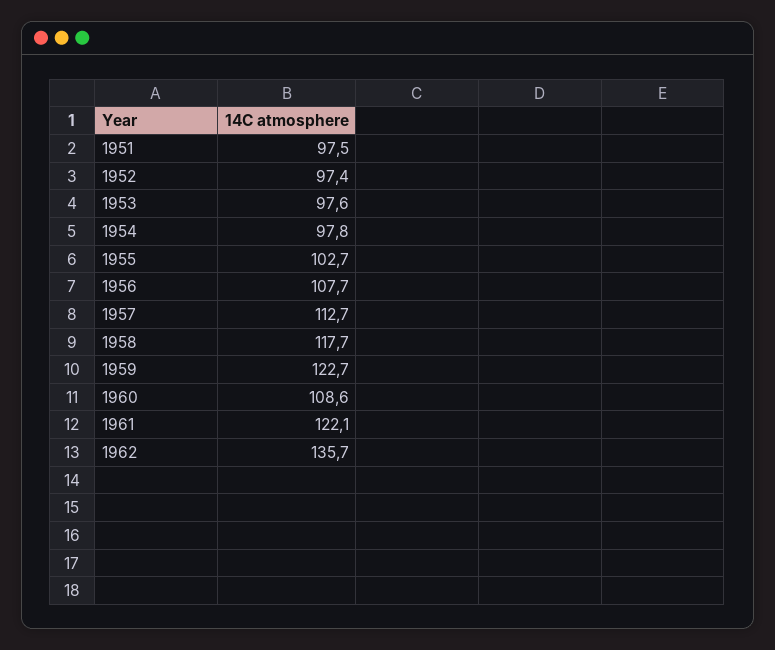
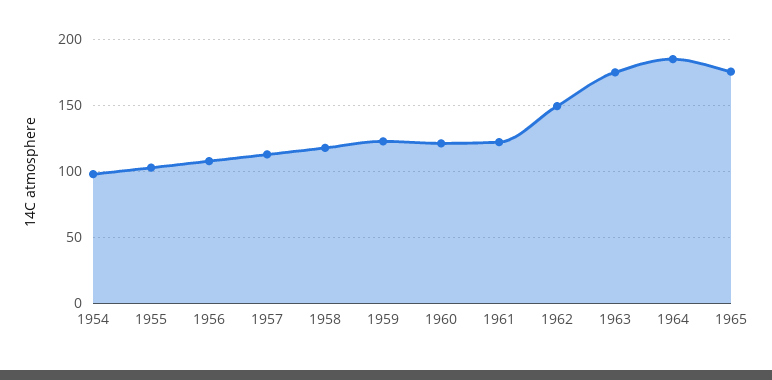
1951: 97.5 -> none
1952: 97.4 -> none
1953: 97.6 -> none
1960: 108.6 -> 120
1962: 135.7 -> 150
1963: none -> 175
1964: none -> 185
1965: none -> 175

